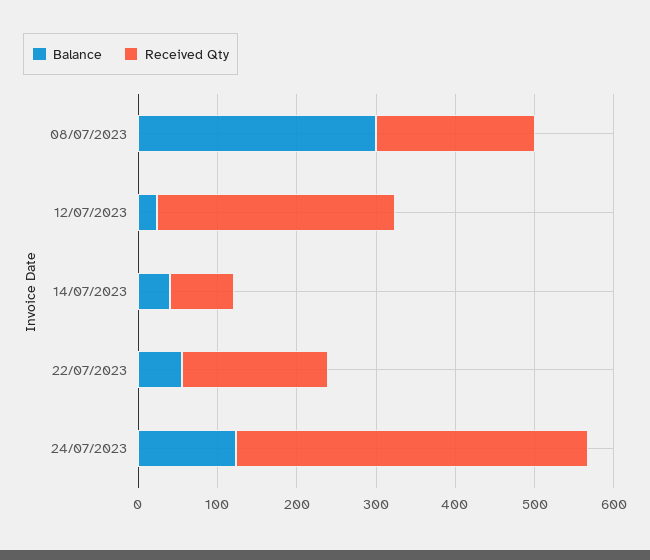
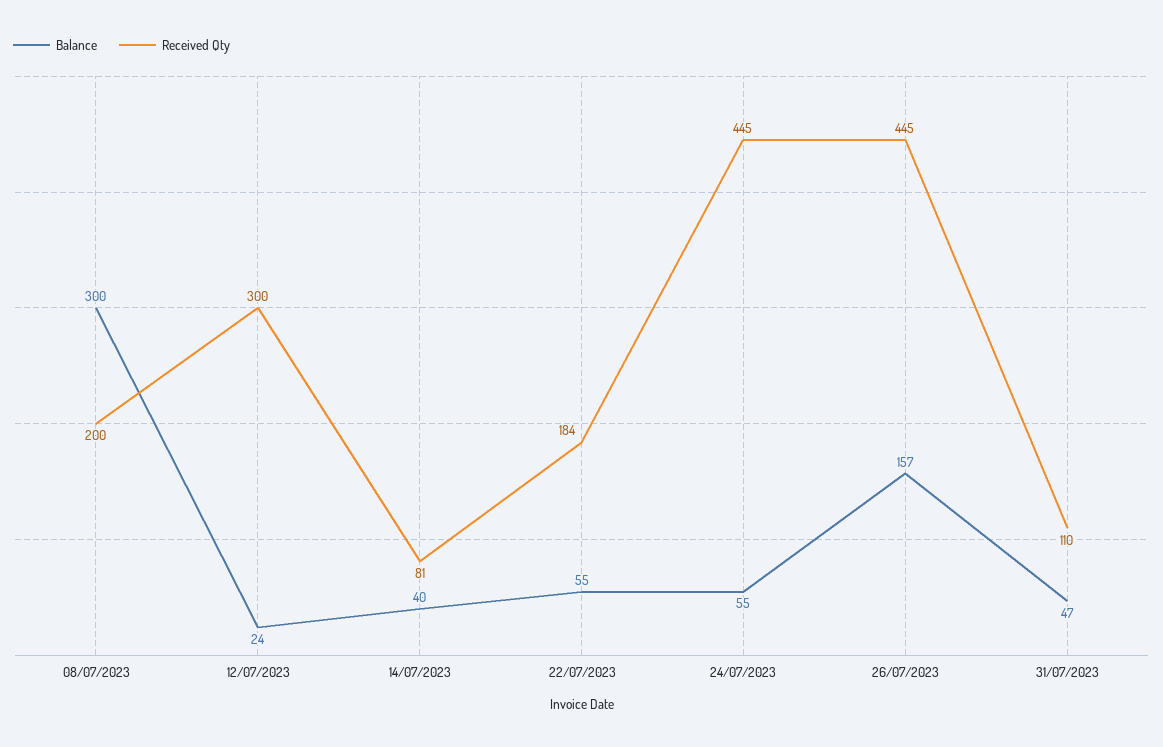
Balance, 24/07/2023: 120 -> 55
Balance, 26/07/2023: none -> 157
Received Qty, 26/07/2023: none -> 445
Balance, 31/07/2023: none -> 47
Received Qty, 31/07/2023: none -> 110

